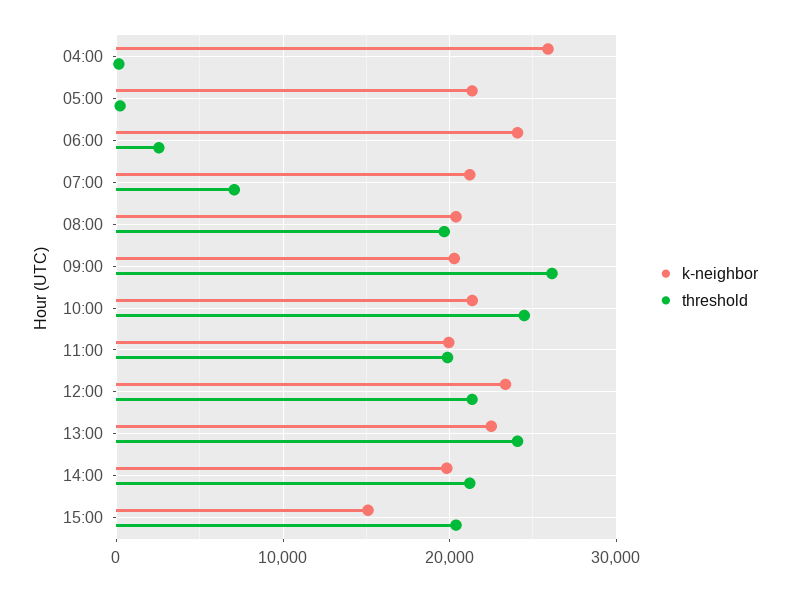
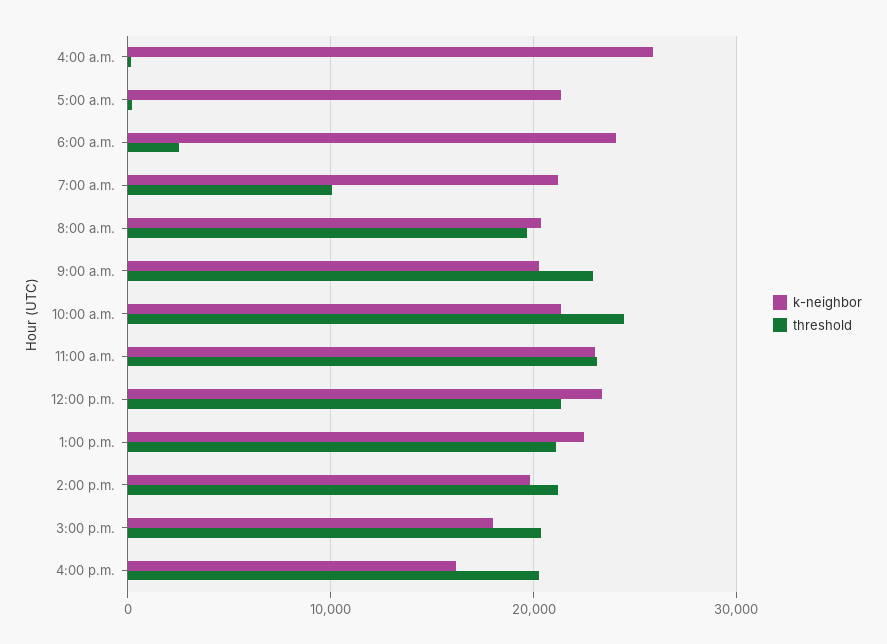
threshold, 07:00: 7000 -> 10000
threshold, 09:00: 26000 -> 23000
k-neighbor, 11:00: 20000 -> 23000
threshold, 11:00: 20000 -> 23000
threshold, 13:00: 24000 -> 21000
k-neighbor, 15:00: 15000 -> 18000
k-neighbor, 4:00 p.m.: none -> 16000
threshold, 4:00 p.m.: none -> 20000

